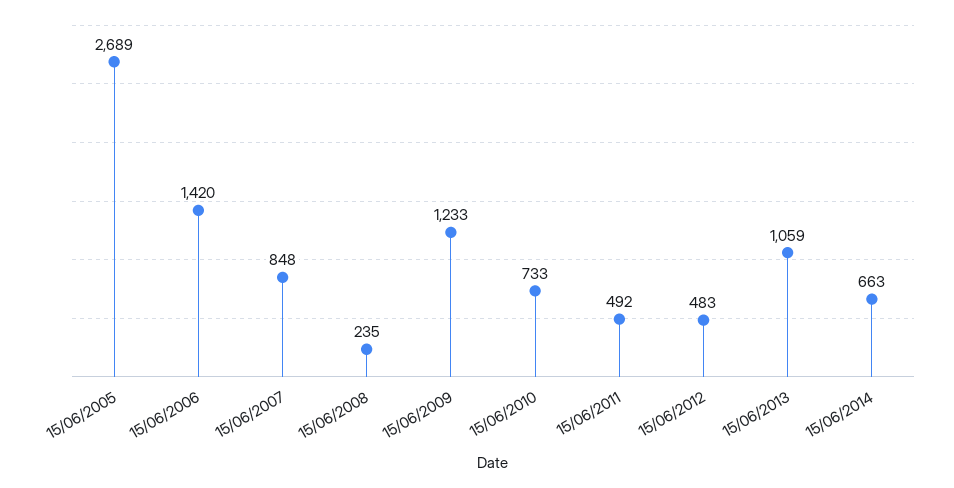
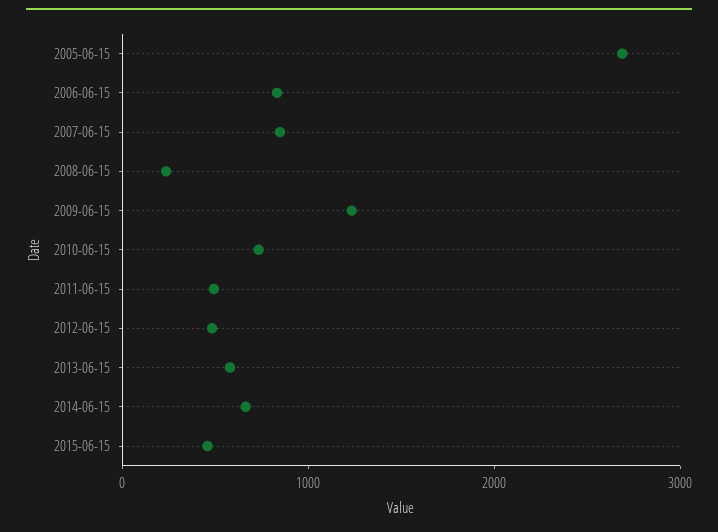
15/06/2006: 1420 -> 800
15/06/2013: 1059 -> 600
2015-06-15: none -> 400

